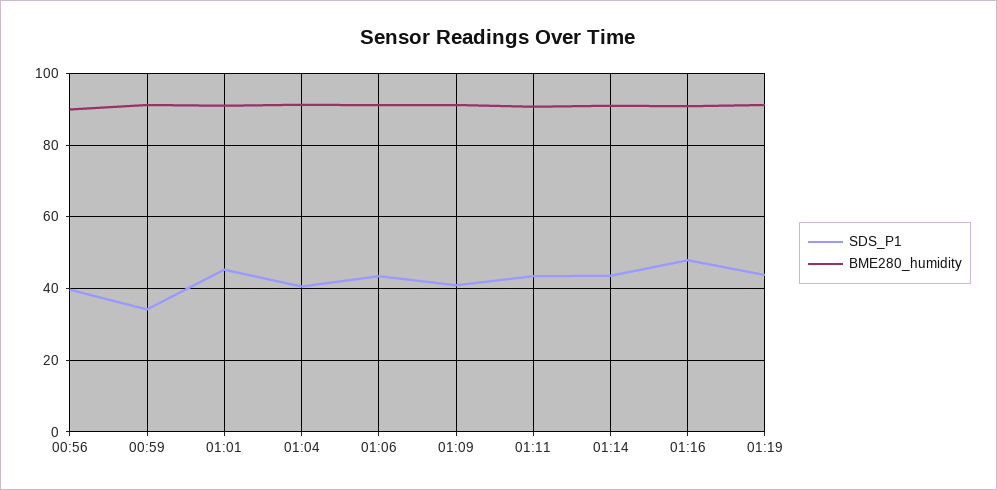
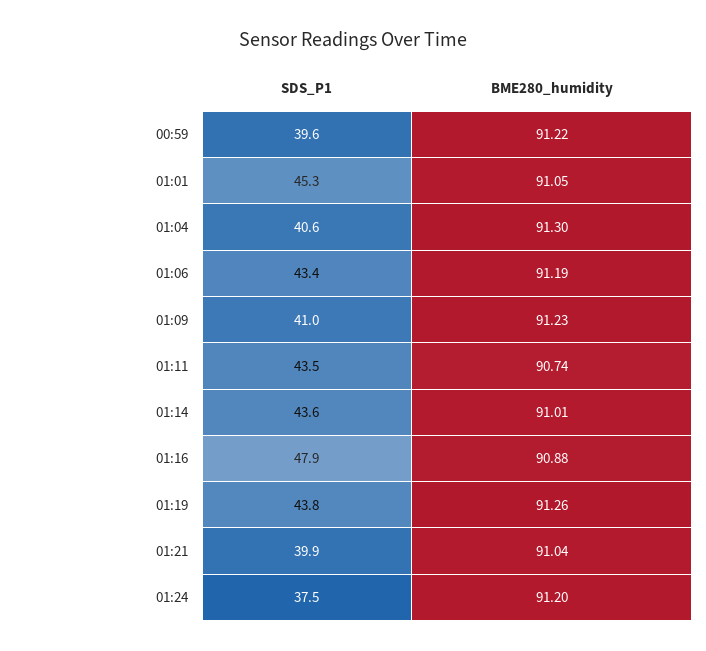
SDS_P1, 00:56: 40 -> none
BME280_humidity, 00:56: 90 -> none
SDS_P1, 00:59: 34 -> 39.6
SDS_P1, 01:21: none -> 39.9
BME280_humidity, 01:21: none -> 91.04
SDS_P1, 01:24: none -> 37.5
BME280_humidity, 01:24: none -> 91.2

